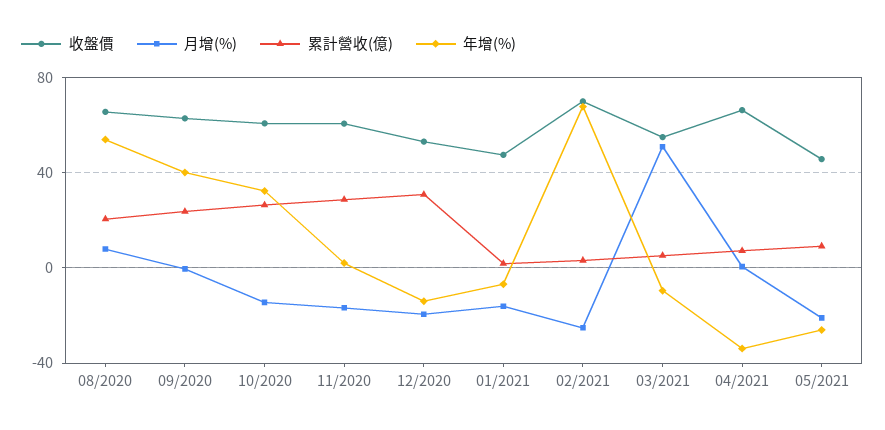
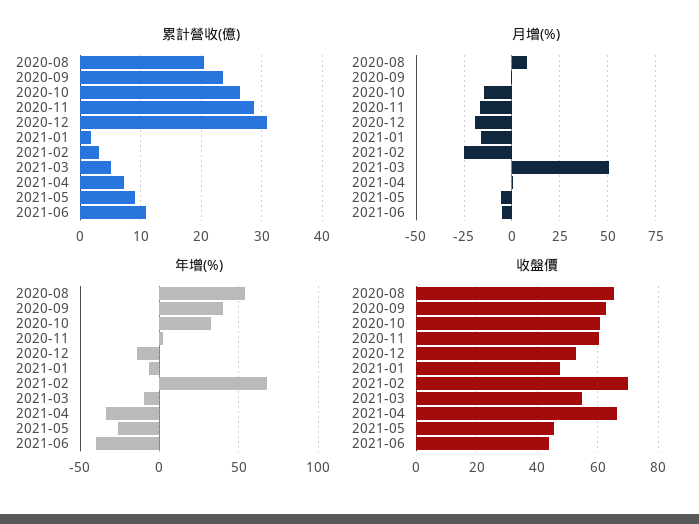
月增(%), 05/2021: -20 -> -5
累計營收(億), 2021-06: none -> 11
月增(%), 2021-06: none -> -5
年增(%), 2021-06: none -> -40
收盤價, 2021-06: none -> 44

